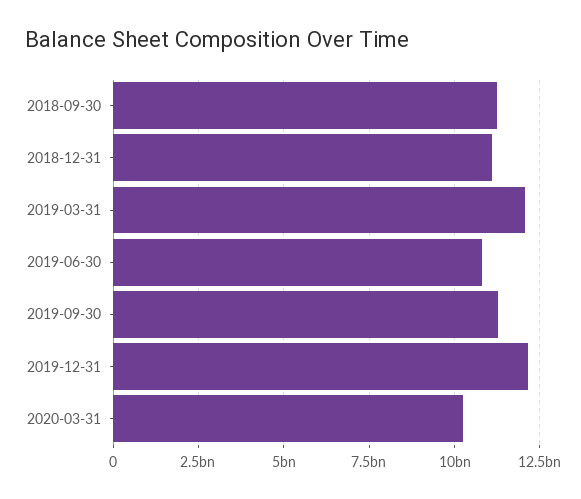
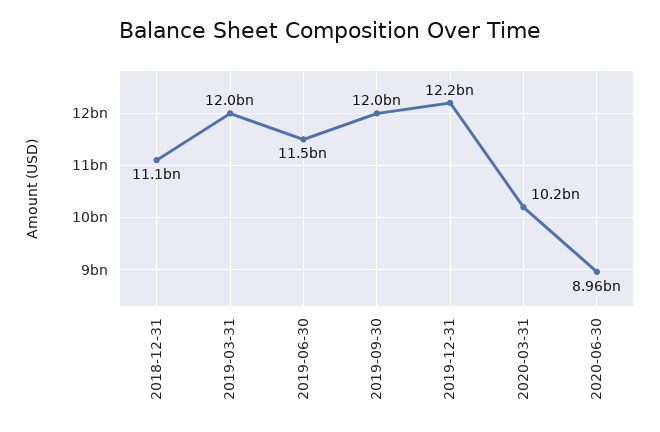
2018-09-30: 11250000000 -> none
2019-06-30: 10750000000 -> 11500000000
2019-09-30: 11250000000 -> 12000000000
2020-06-30: none -> 8960000000

